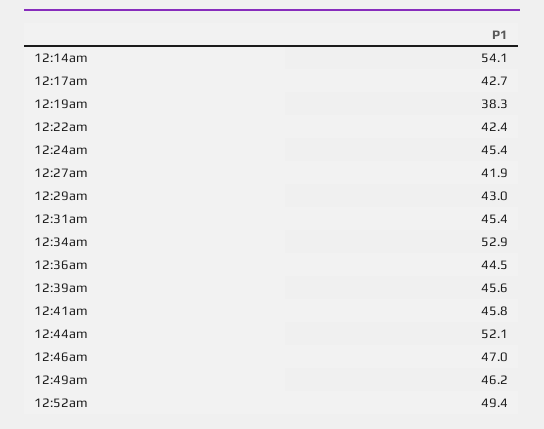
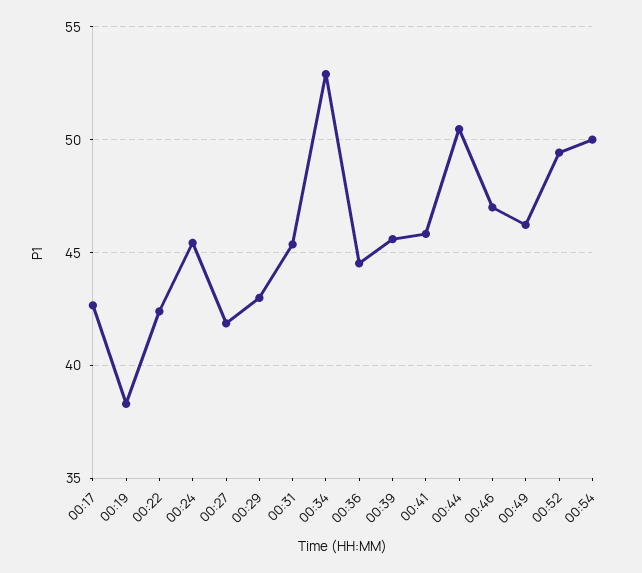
12:14am: 54.1 -> none
12:44am: 52.1 -> 50.5
00:54: none -> 50

